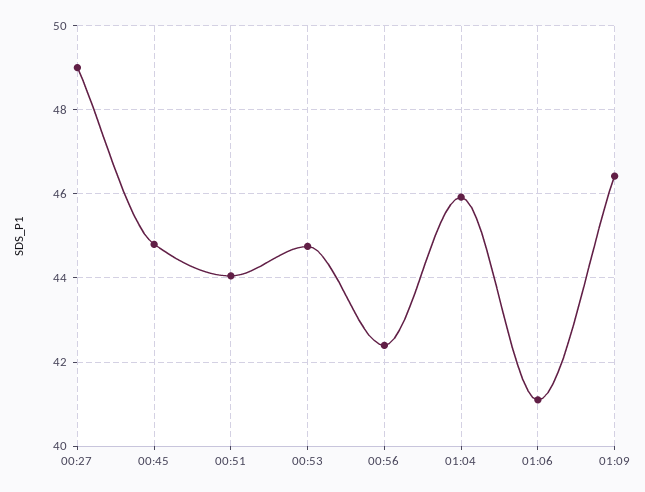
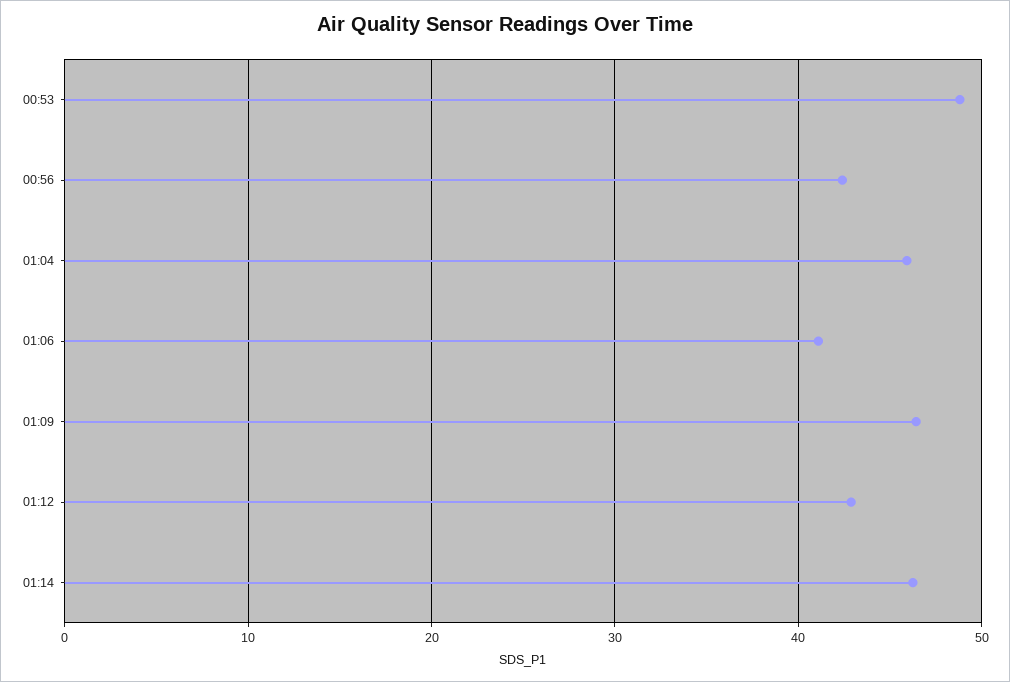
00:27: 49 -> none
00:45: 44.8 -> none
00:51: 44 -> none
00:53: 44.8 -> 49
01:12: none -> 43
01:14: none -> 46

